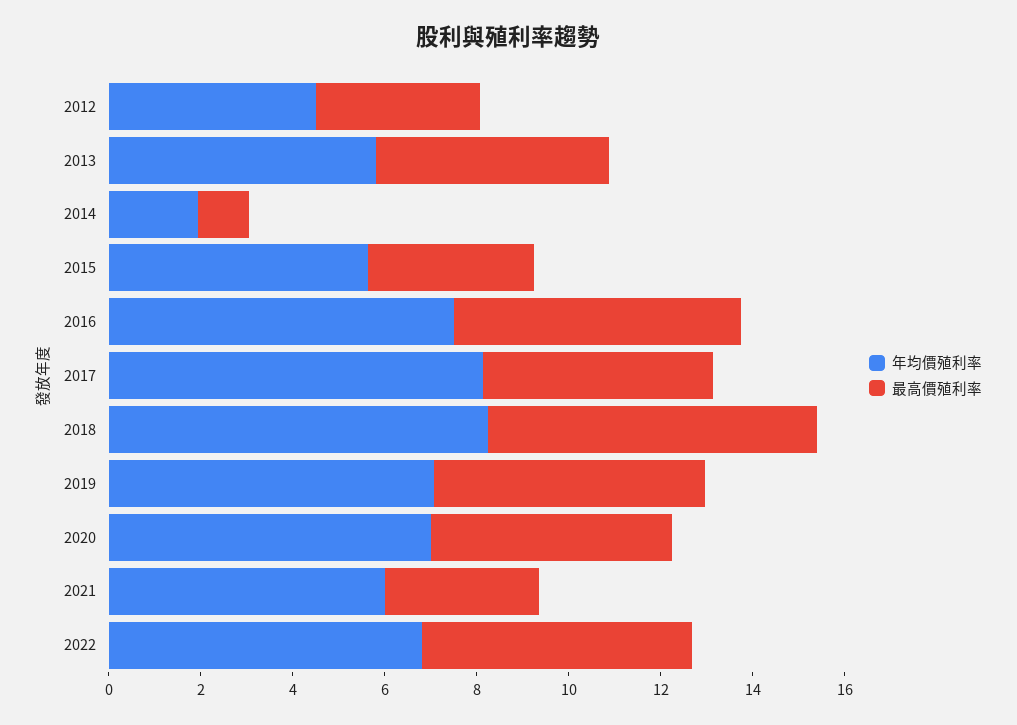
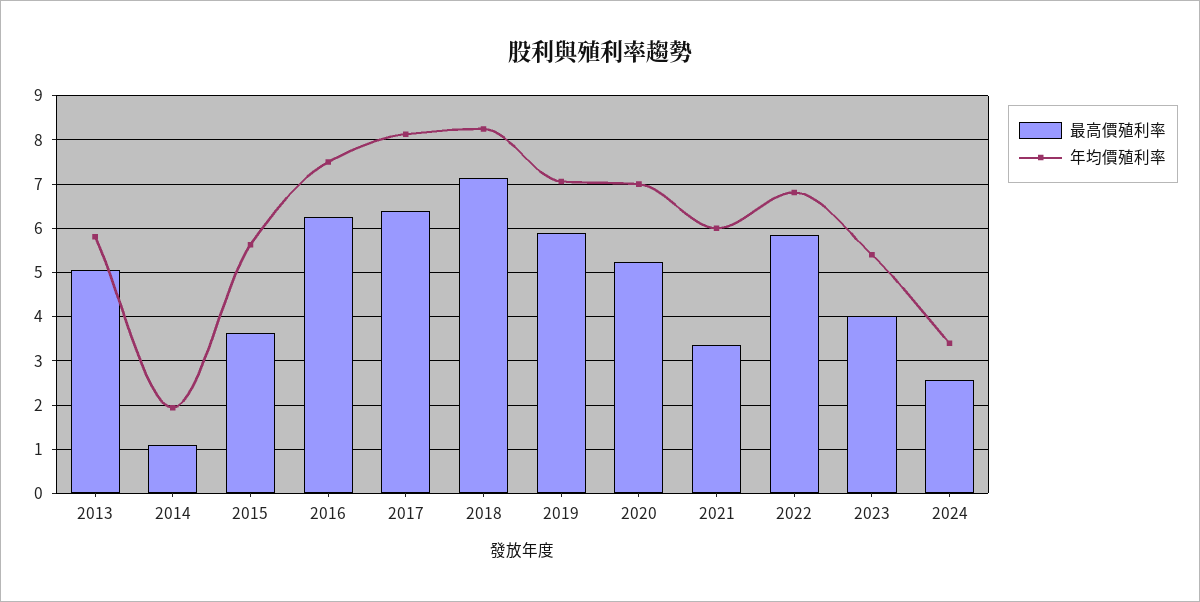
年均價殖利率, 2012: 4.5 -> none
最高價殖利率, 2012: 3.5 -> none
最高價殖利率, 2017: 5 -> 6.4
最高價殖利率, 2023: none -> 4
年均價殖利率, 2023: none -> 5.4
最高價殖利率, 2024: none -> 2.6
年均價殖利率, 2024: none -> 3.4

